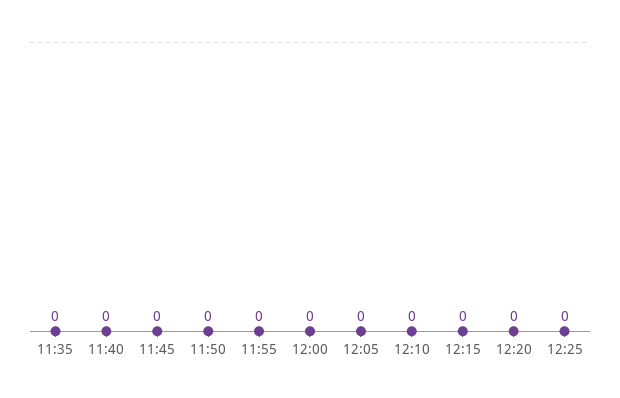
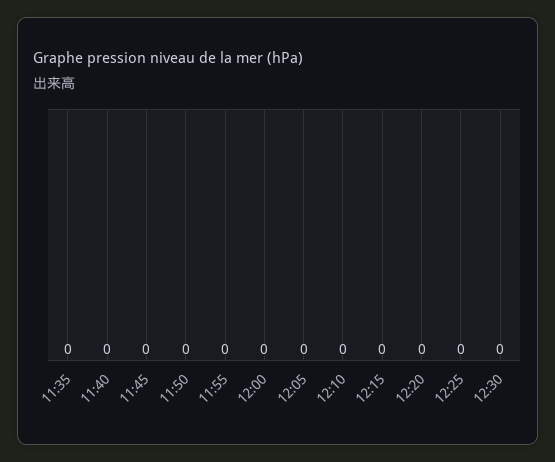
12:30: none -> 0

